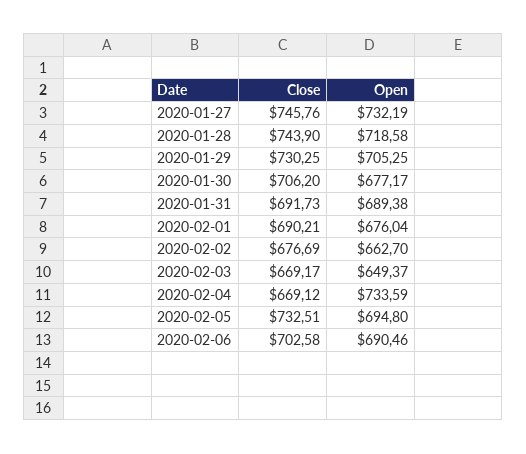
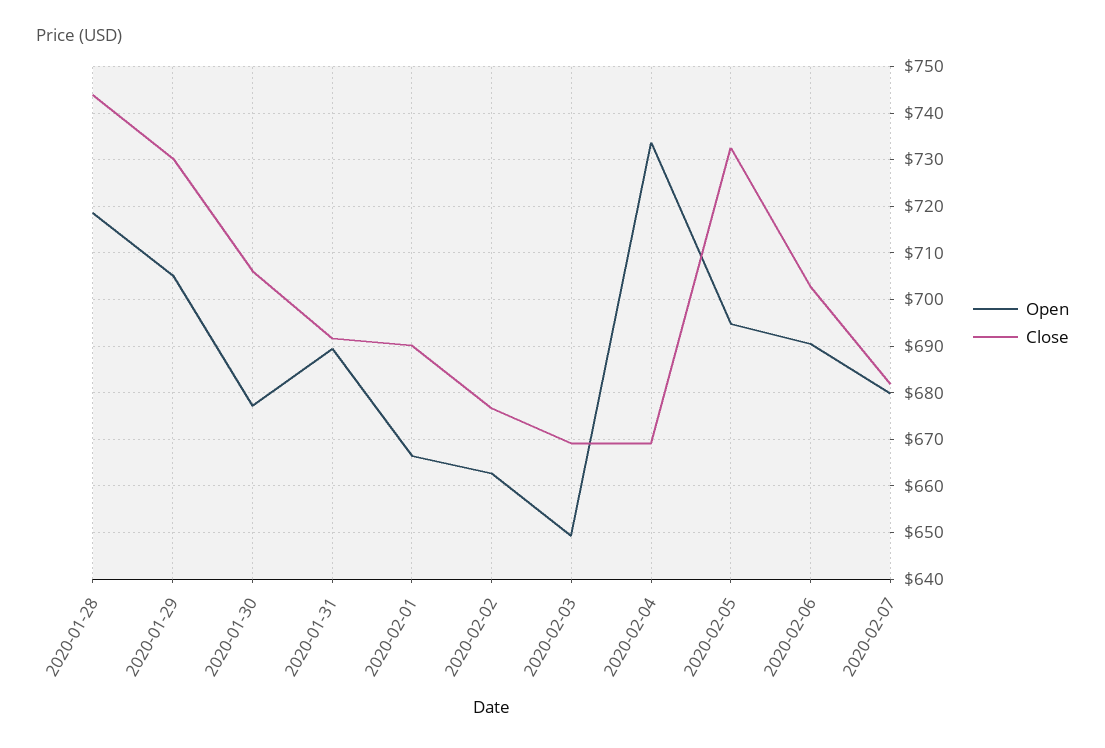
Close, 2020-01-27: 745.76 -> none
Open, 2020-01-27: 732.19 -> none
Open, 2020-02-01: 676.04 -> 666
Open, 2020-02-07: none -> 680
Close, 2020-02-07: none -> 682

